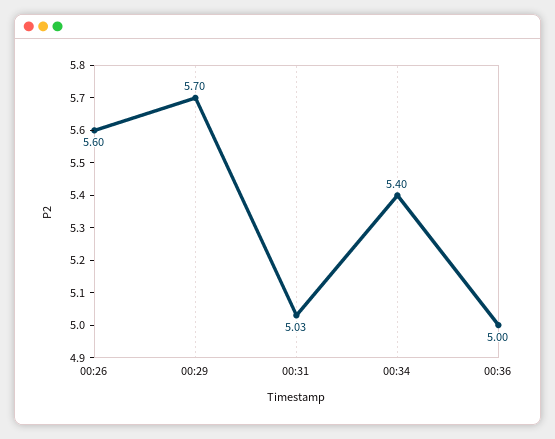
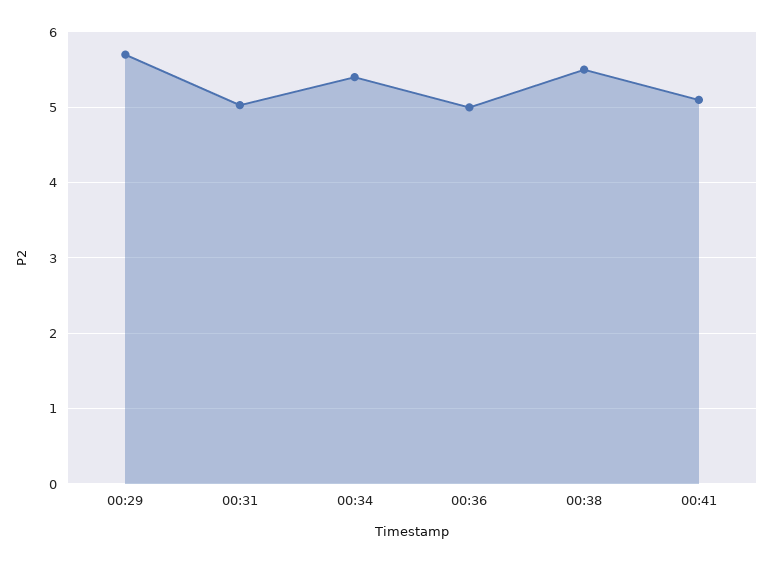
00:26: 5.6 -> none
00:38: none -> 5.5
00:41: none -> 5.1

